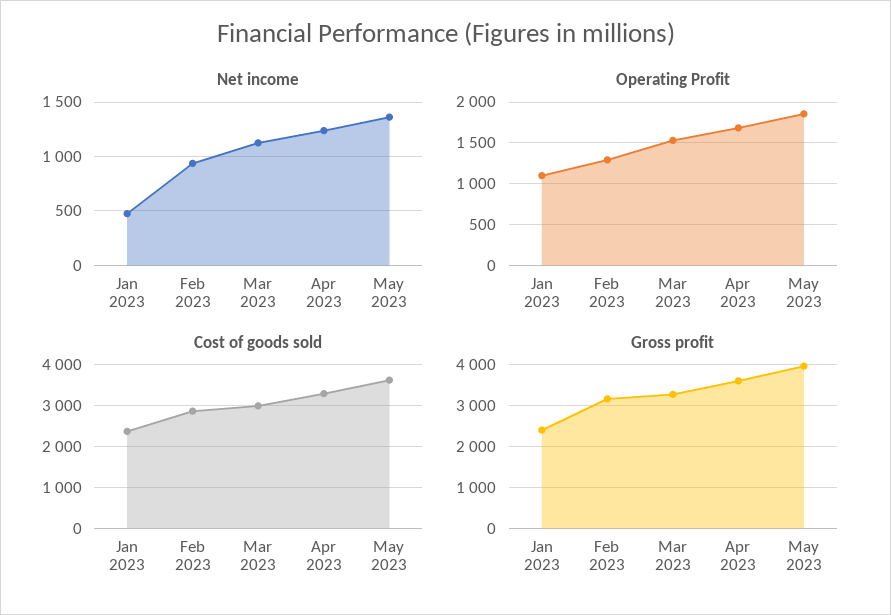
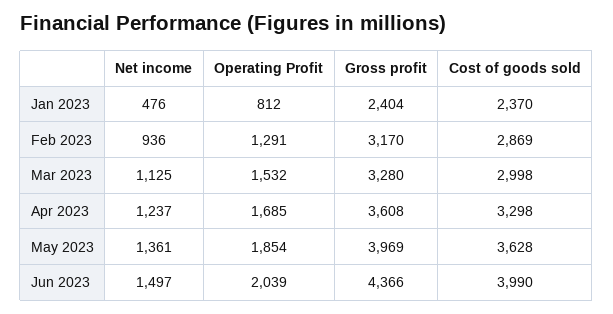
Operating Profit, Jan 2023: 1100 -> 812
Net income, Jun 2023: none -> 1497
Operating Profit, Jun 2023: none -> 2039
Gross profit, Jun 2023: none -> 4366
Cost of goods sold, Jun 2023: none -> 3990

